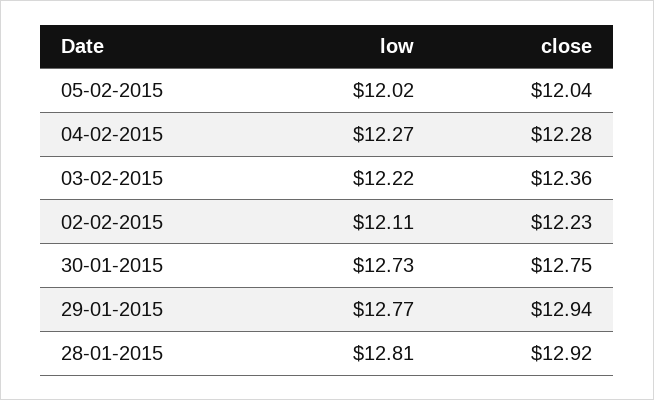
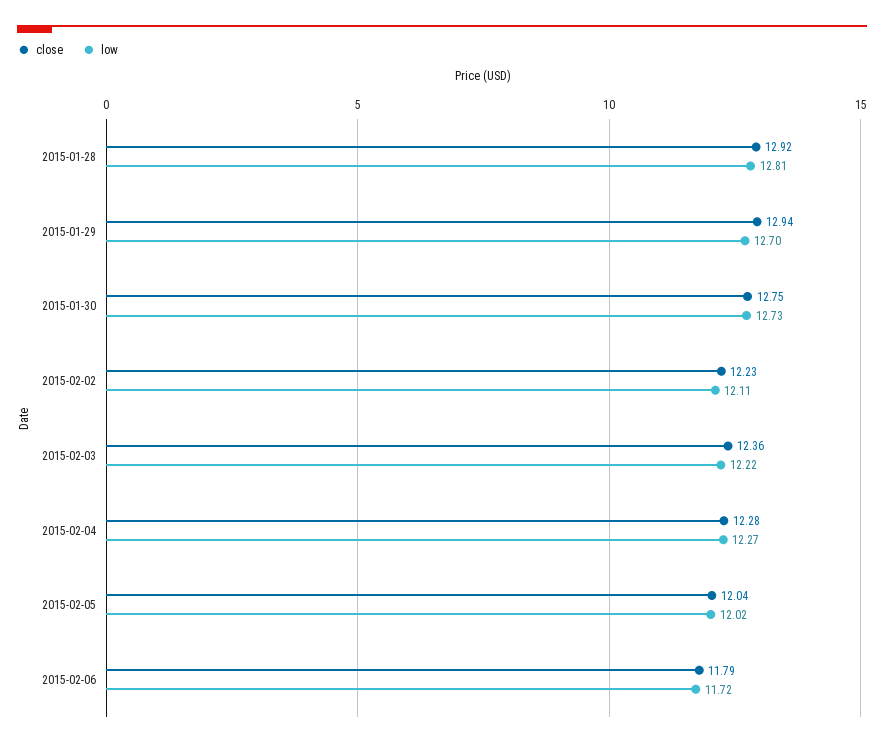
low, 29-01-2015: 12.77 -> 12.7
close, 2015-02-06: none -> 11.79
low, 2015-02-06: none -> 11.72

